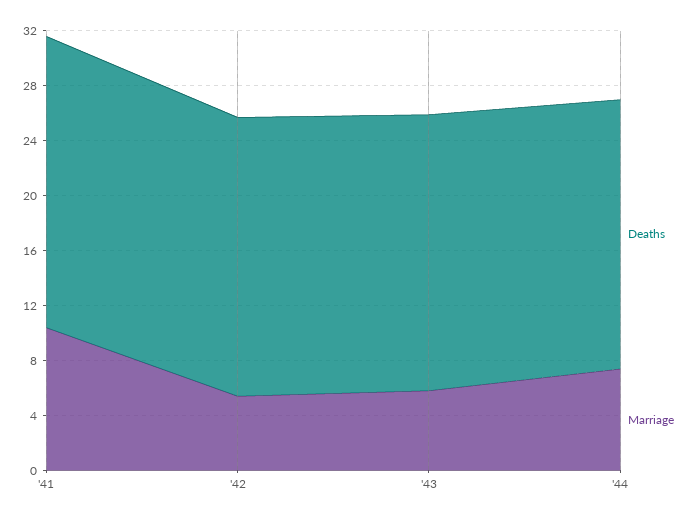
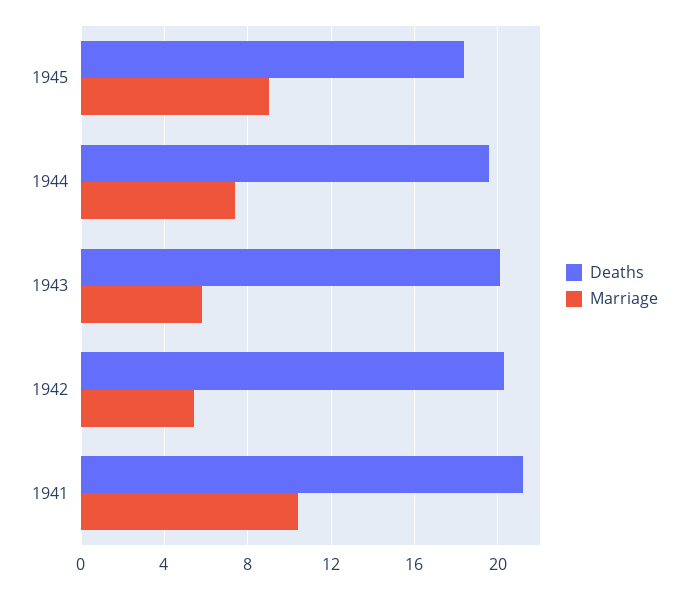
Deaths, 1945: none -> 18.5
Marriage, 1945: none -> 9

